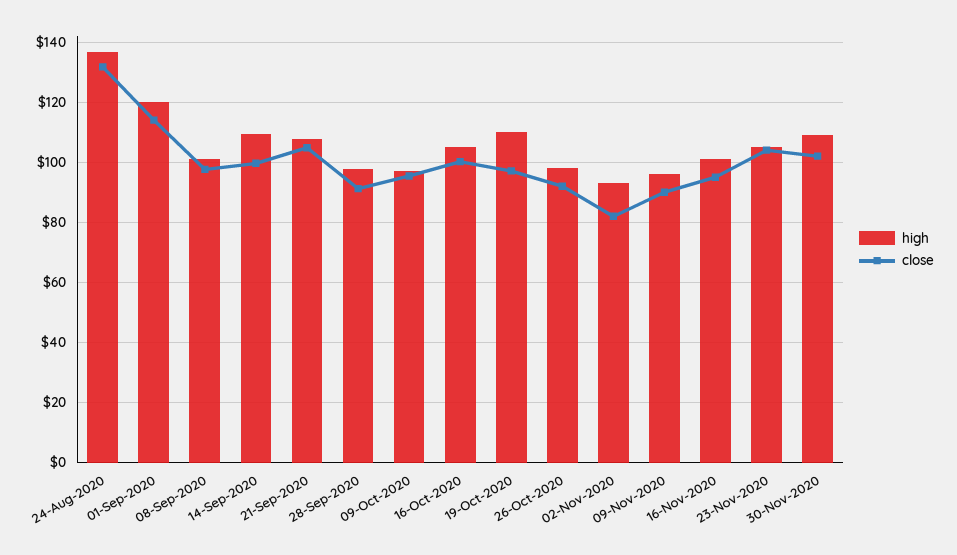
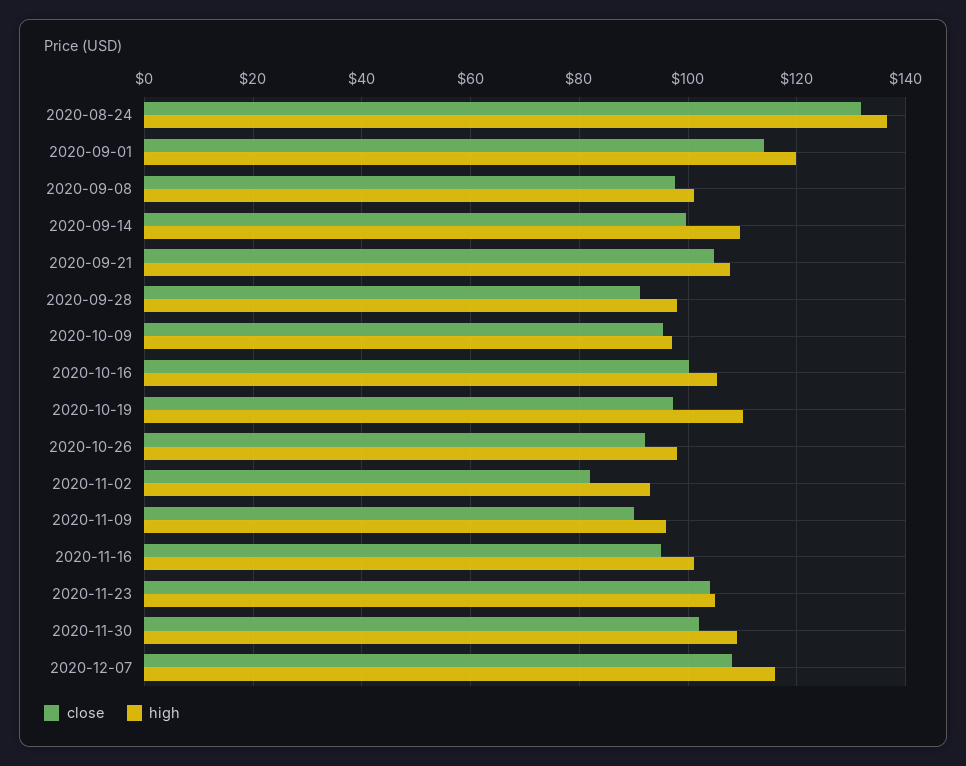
close, 2020-12-07: none -> 108
high, 2020-12-07: none -> 116

